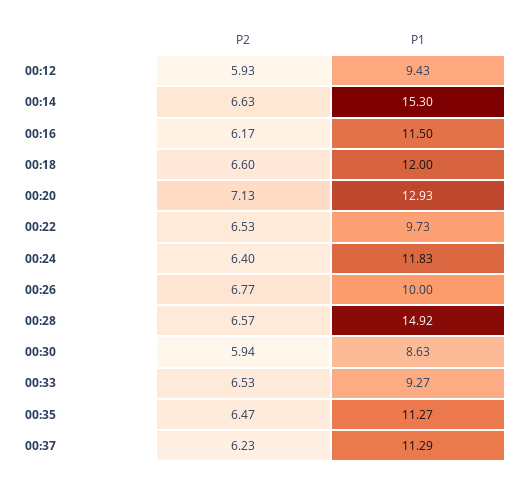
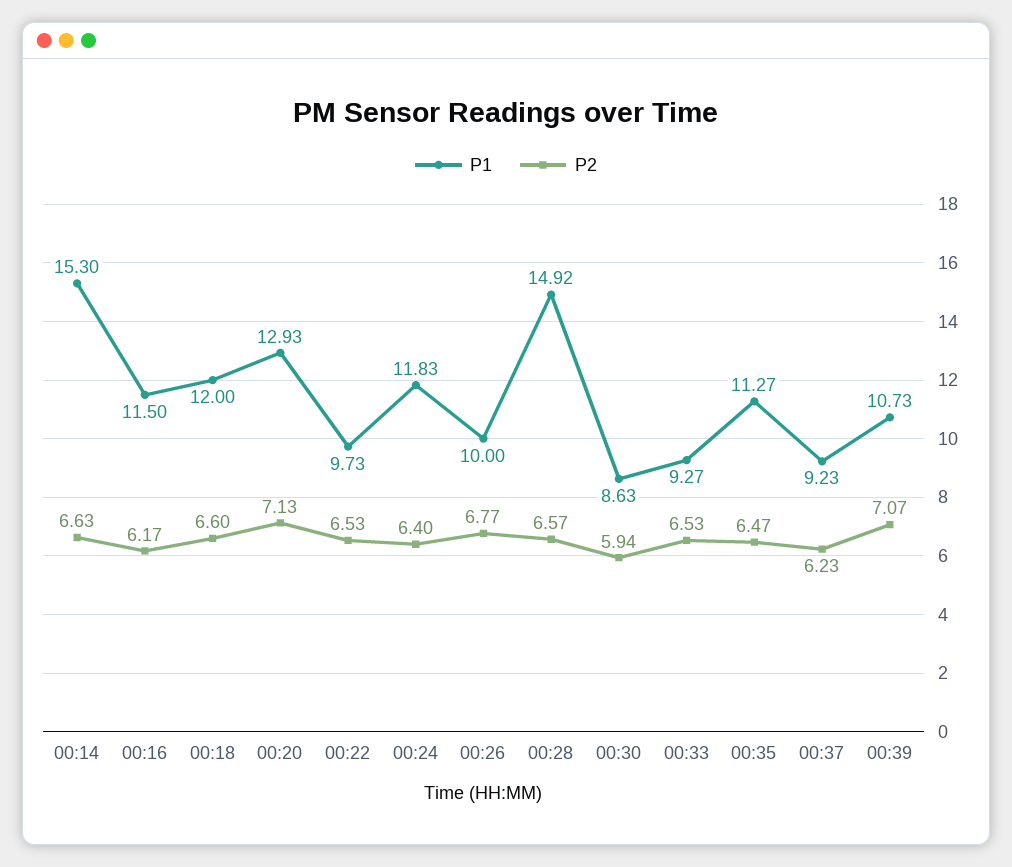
P2, 00:12: 5.93 -> none
P1, 00:12: 9.43 -> none
P1, 00:37: 11.29 -> 9.23
P1, 00:39: none -> 10.73
P2, 00:39: none -> 7.07

